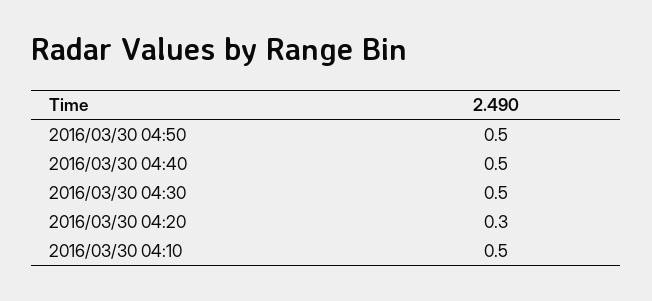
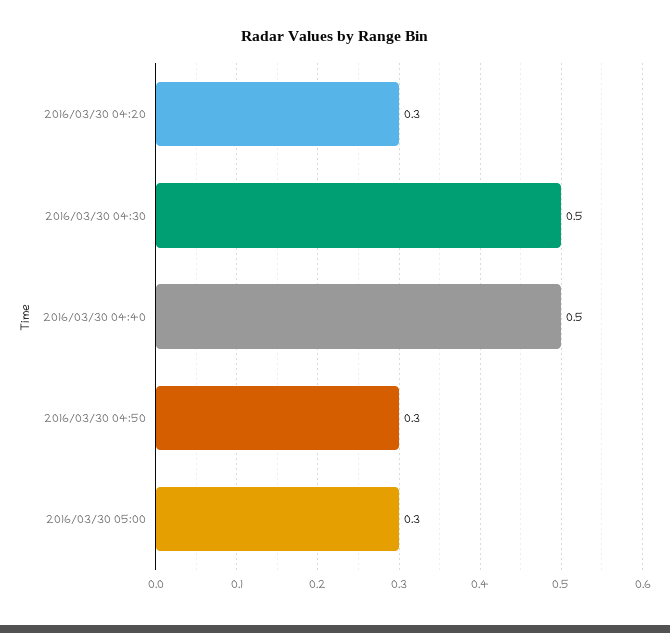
2016/03/30 04:50: 0.5 -> 0.3
2016/03/30 04:10: 0.5 -> none
2016/03/30 05:00: none -> 0.3

